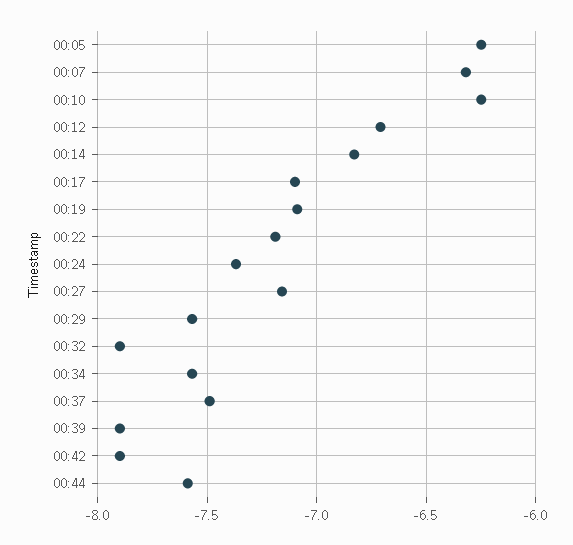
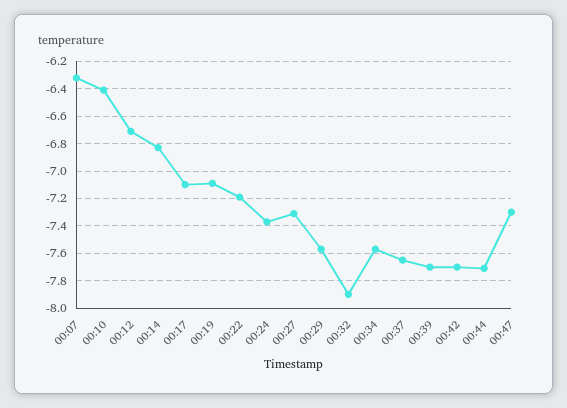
00:05: -6.25 -> none
00:10: -6.25 -> -6.4
00:27: -7.15 -> -7.3
00:37: -7.5 -> -7.65
00:39: -7.9 -> -7.7
00:42: -7.9 -> -7.7
00:44: -7.6 -> -7.7
00:47: none -> -7.3

